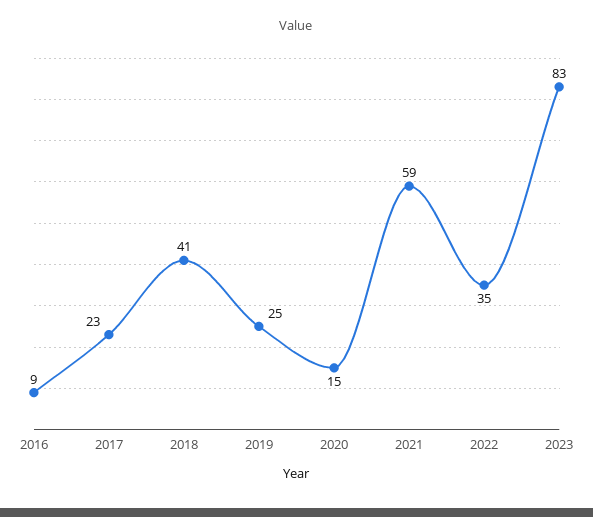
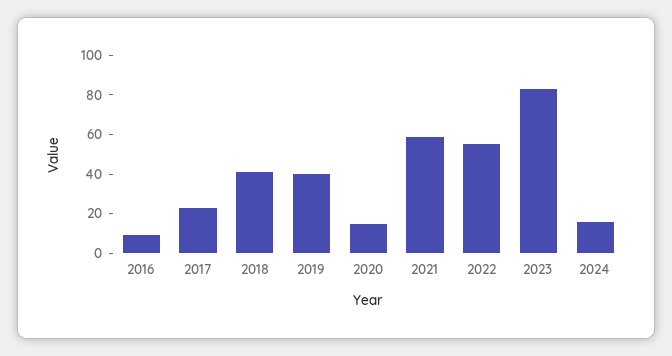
2019: 25 -> 40
2022: 35 -> 55
2024: none -> 15

